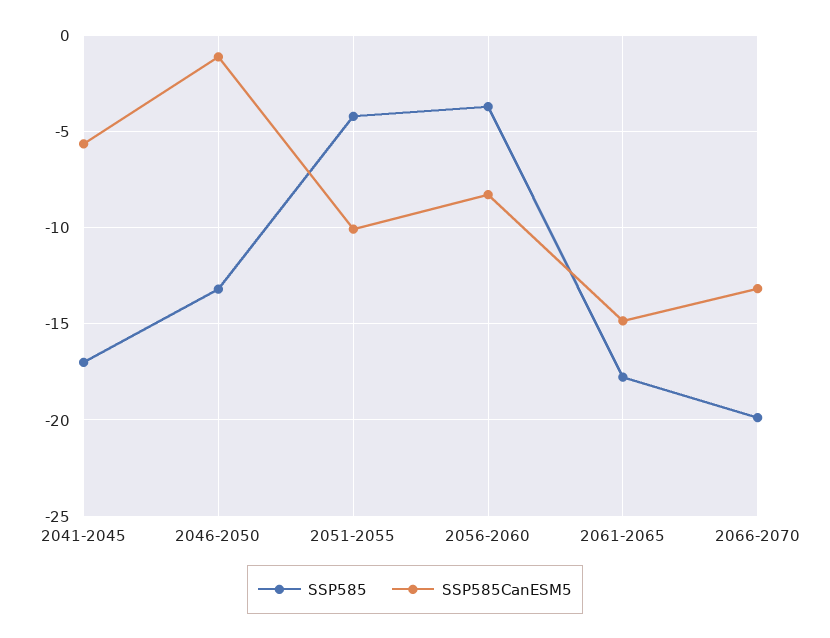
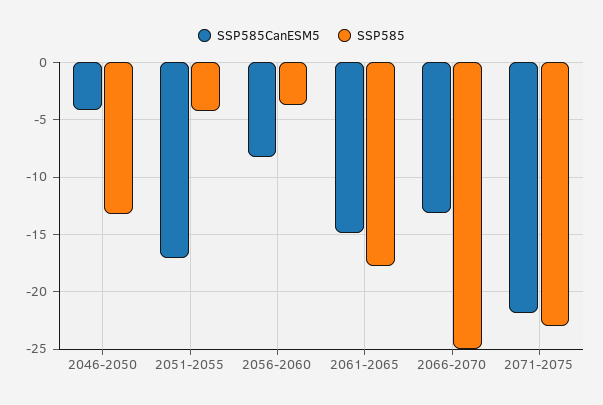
SSP585, 2041-2045: -17 -> none
SSP585CanESM5, 2041-2045: -5.5 -> none
SSP585CanESM5, 2046-2050: -1 -> -4
SSP585CanESM5, 2051-2055: -10 -> -17
SSP585, 2066-2070: -20 -> -25
SSP585CanESM5, 2071-2075: none -> -22
SSP585, 2071-2075: none -> -23

